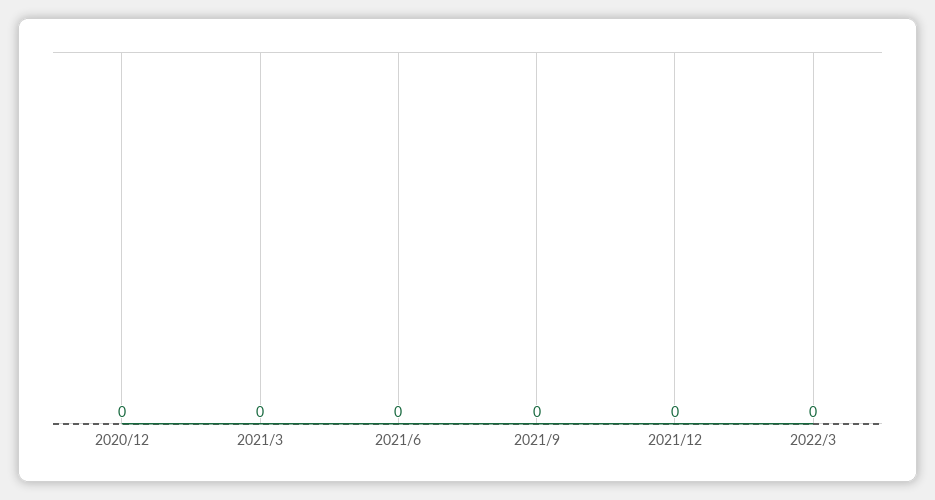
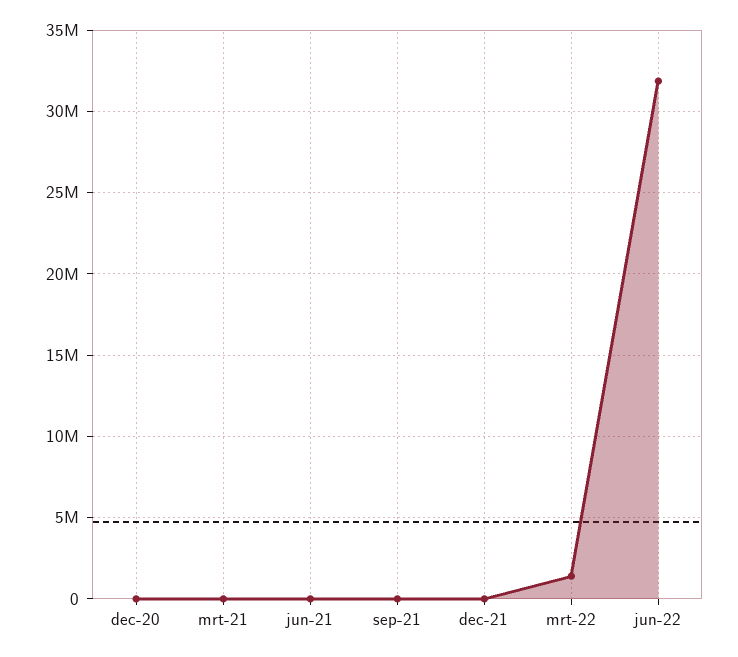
2022/3: 0 -> 1500000
jun-22: none -> 32000000

